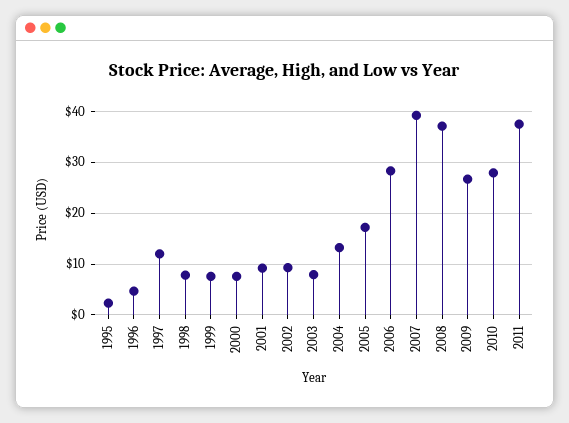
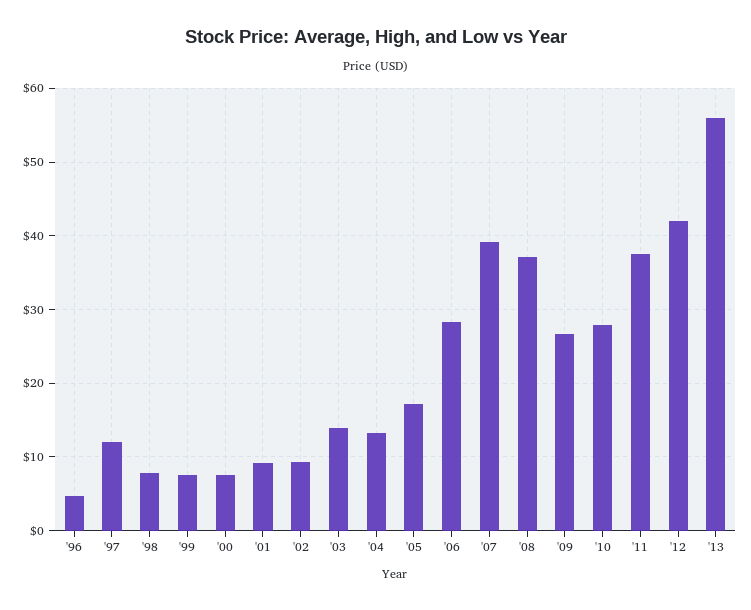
1995: 2 -> none
2003: 8 -> 14
'12: none -> 42
'13: none -> 56

